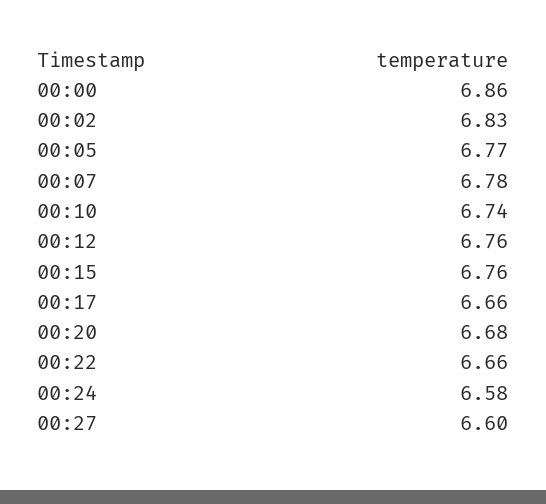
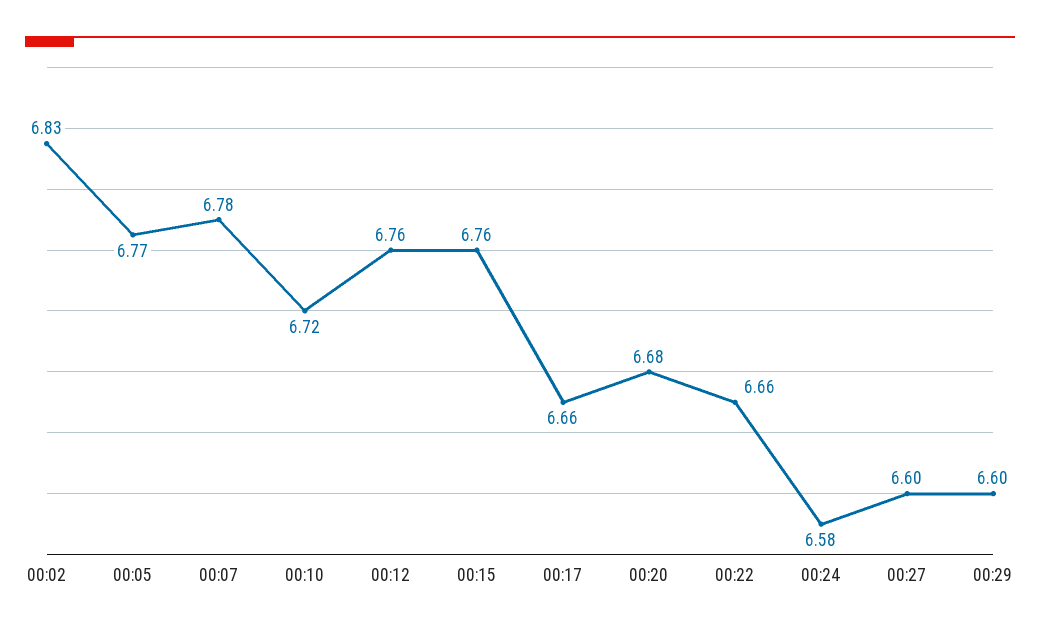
00:00: 6.86 -> none
00:10: 6.74 -> 6.72
00:29: none -> 6.6

